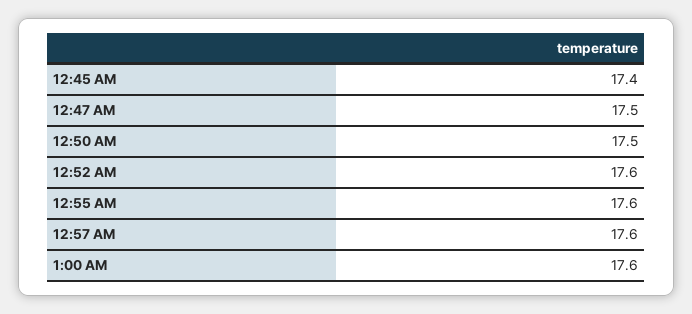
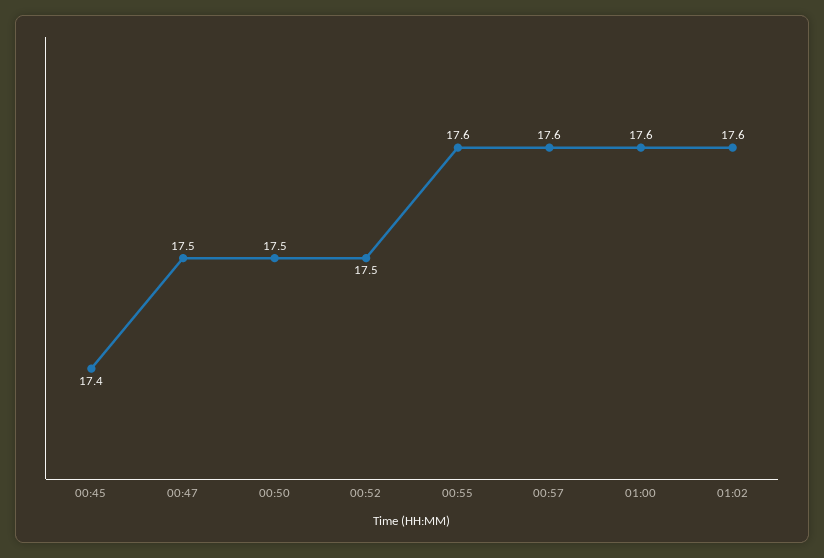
12:52 AM: 17.6 -> 17.5
01:02: none -> 17.6

